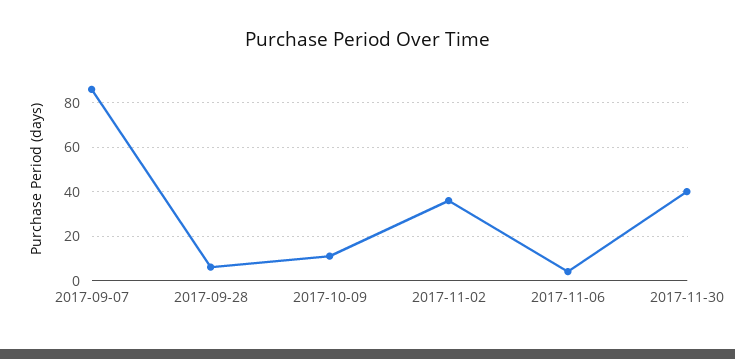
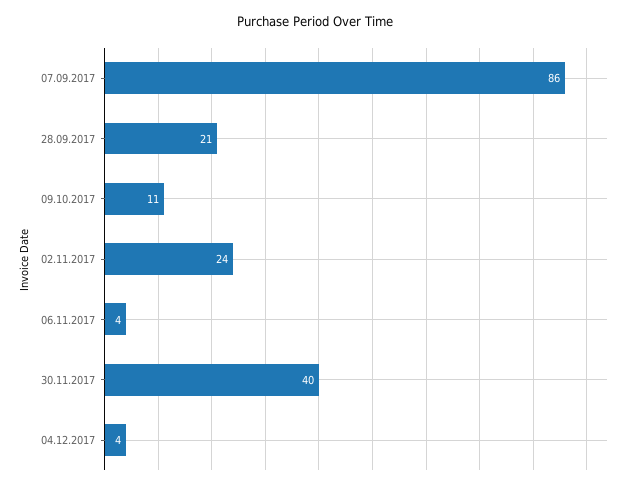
2017-09-28: 5 -> 21
2017-11-02: 35 -> 24
04.12.2017: none -> 4

